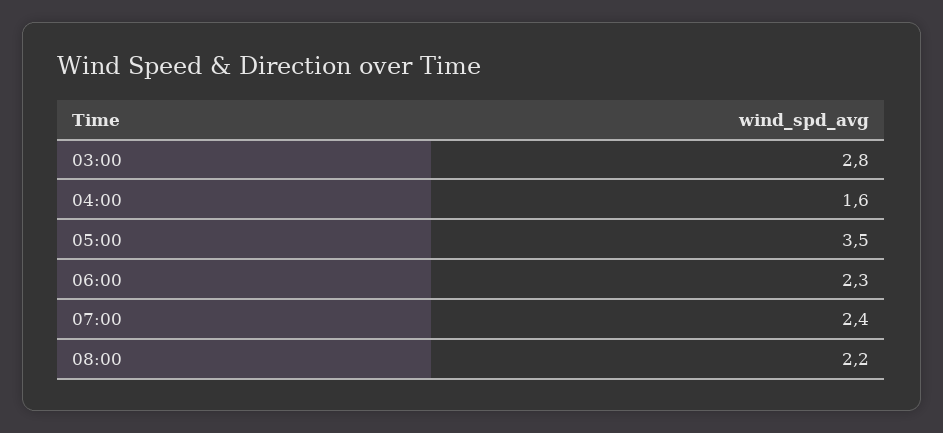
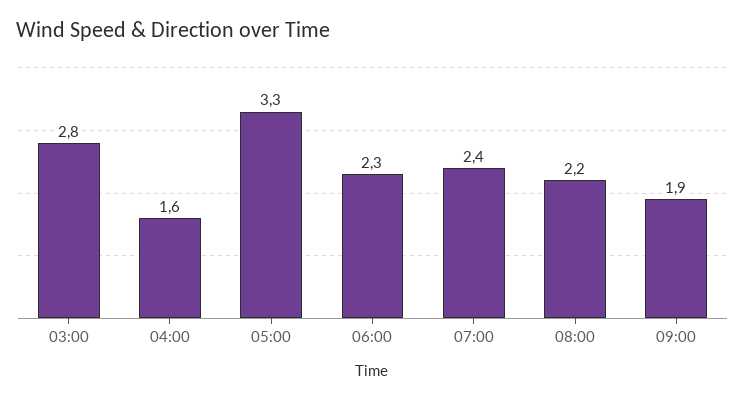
05:00: 3.5 -> 3.3
09:00: none -> 1.9

